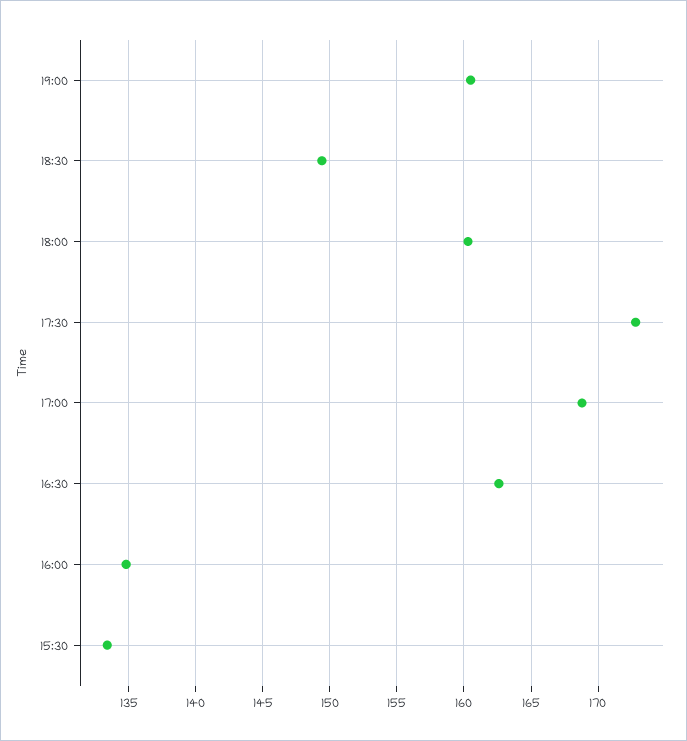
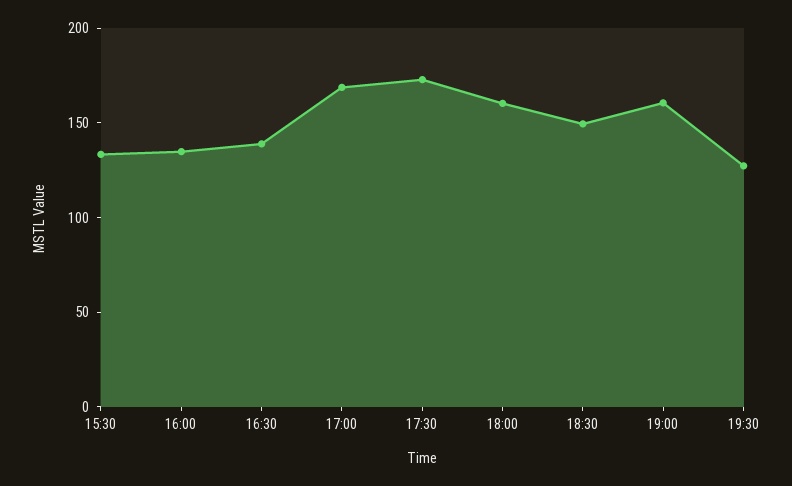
16:30: 162.5 -> 140
19:30: none -> 130

